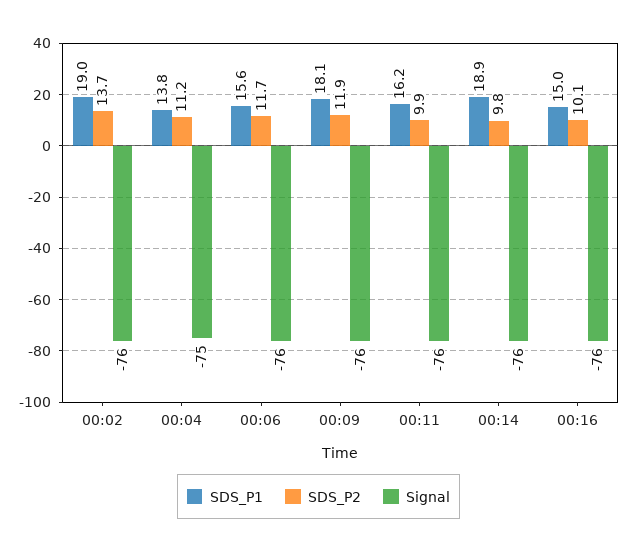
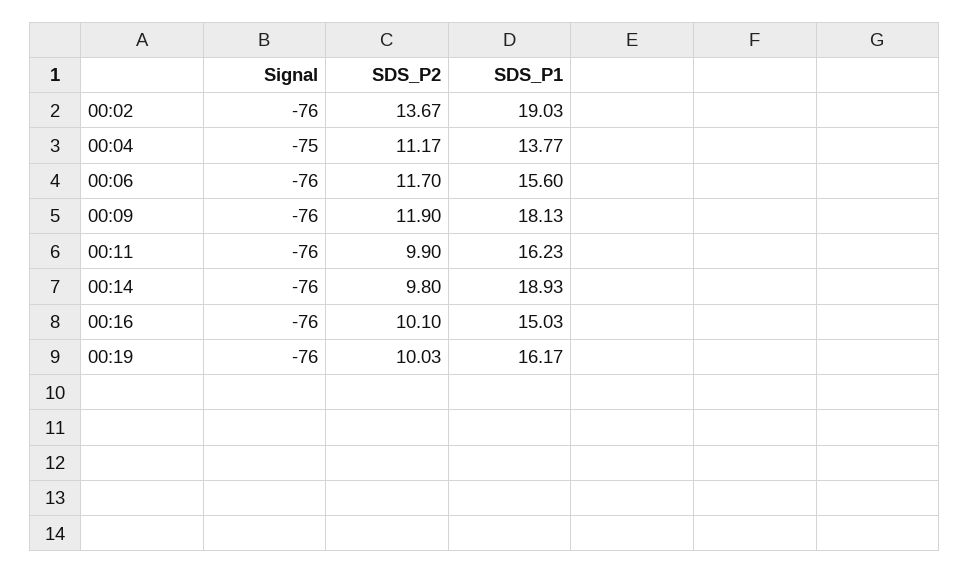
Signal, 00:19: none -> -76
SDS_P2, 00:19: none -> 10.03
SDS_P1, 00:19: none -> 16.17

